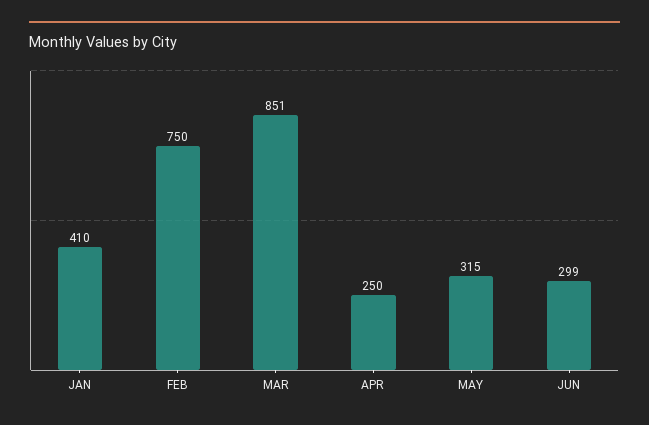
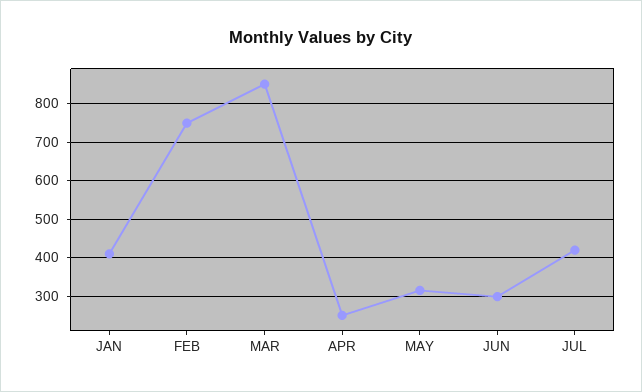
JUL: none -> 420

